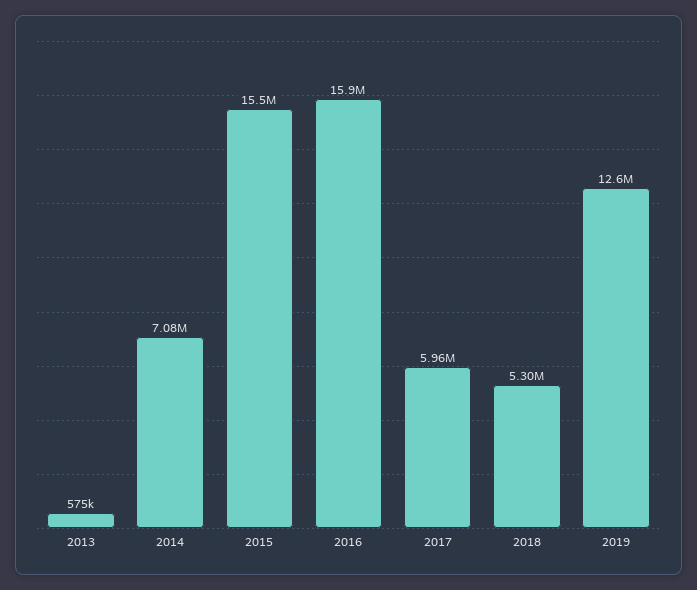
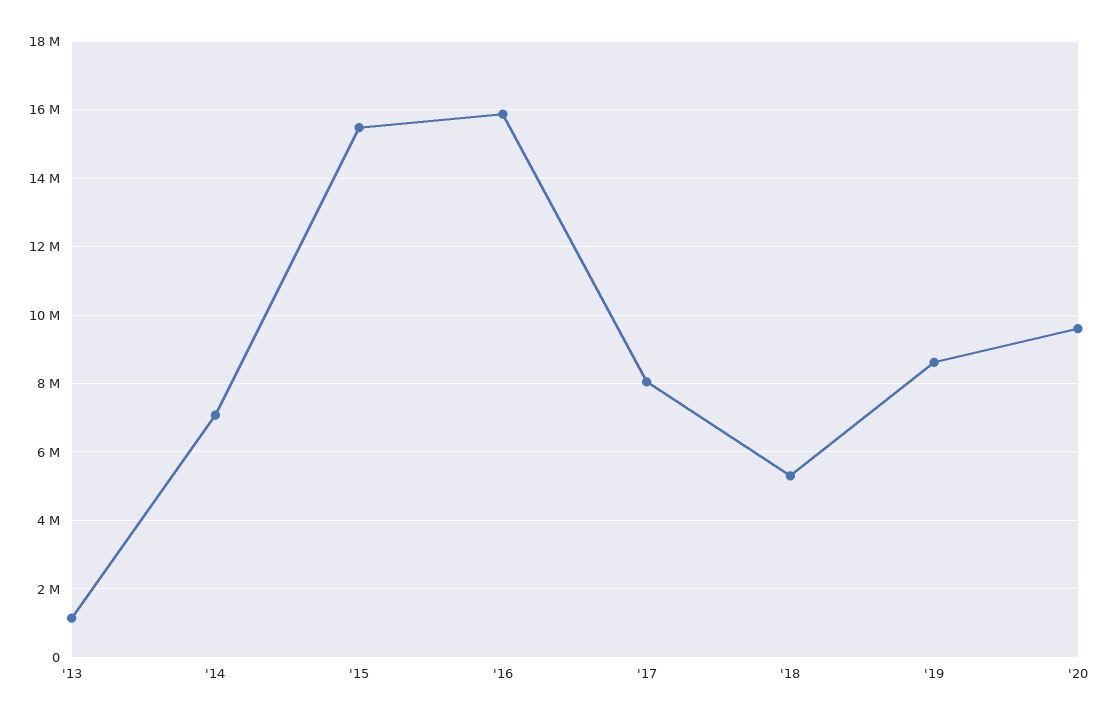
2013: 575000 -> 1200000
2017: 5960000 -> 8000000
2019: 12600000 -> 8600000
'20: none -> 9600000

